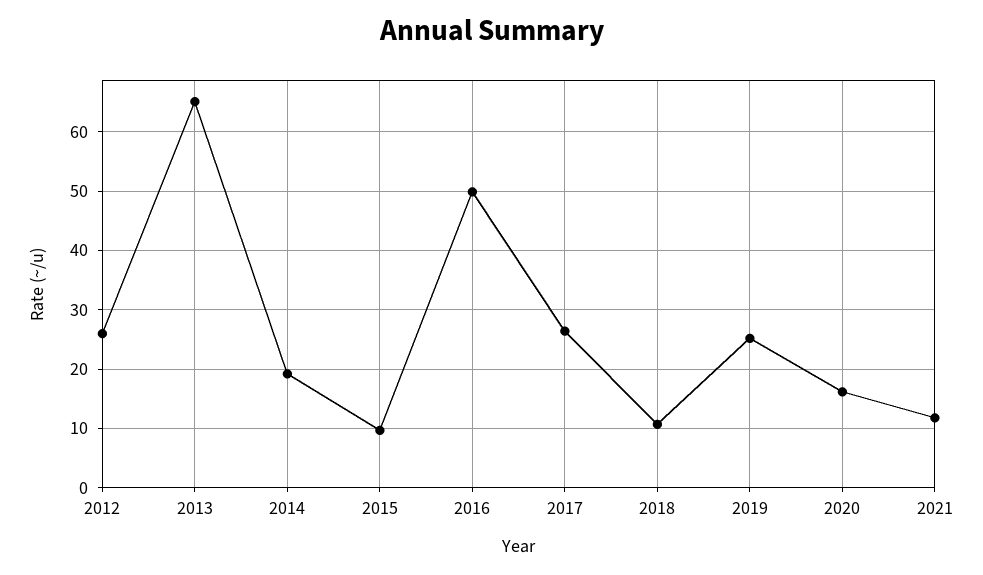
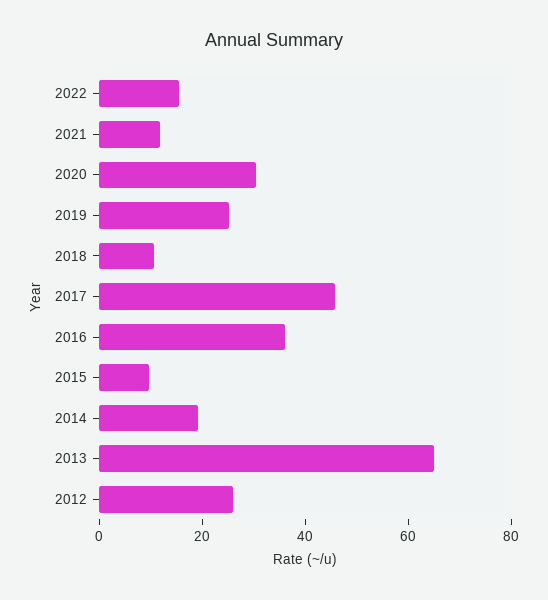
2016: 50 -> 35
2017: 26 -> 45
2020: 16 -> 30
2022: none -> 15

